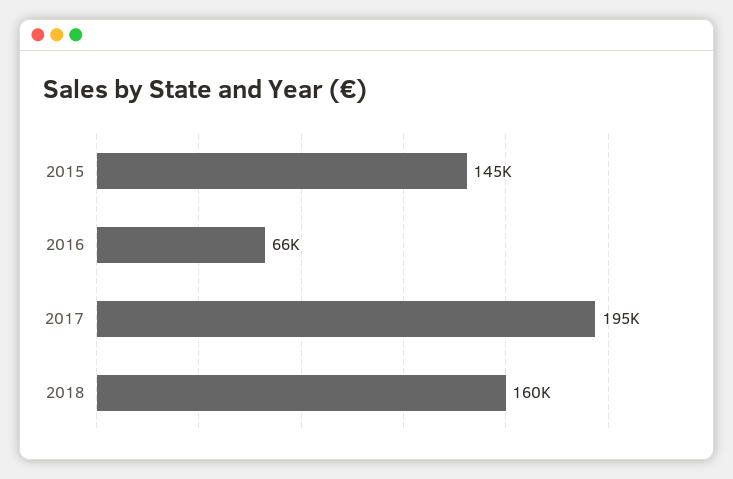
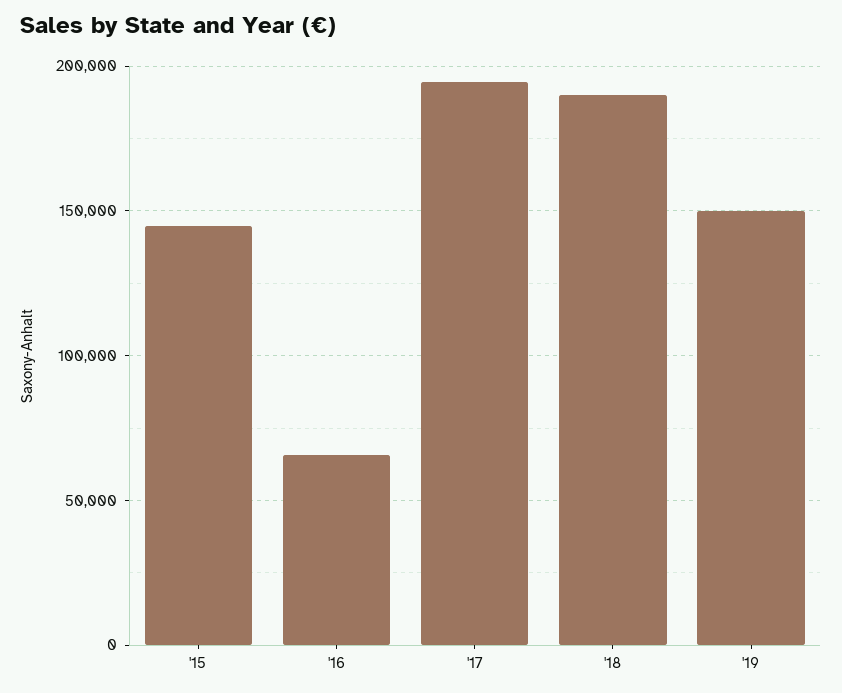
2018: 160000 -> 190000
'19: none -> 150000

